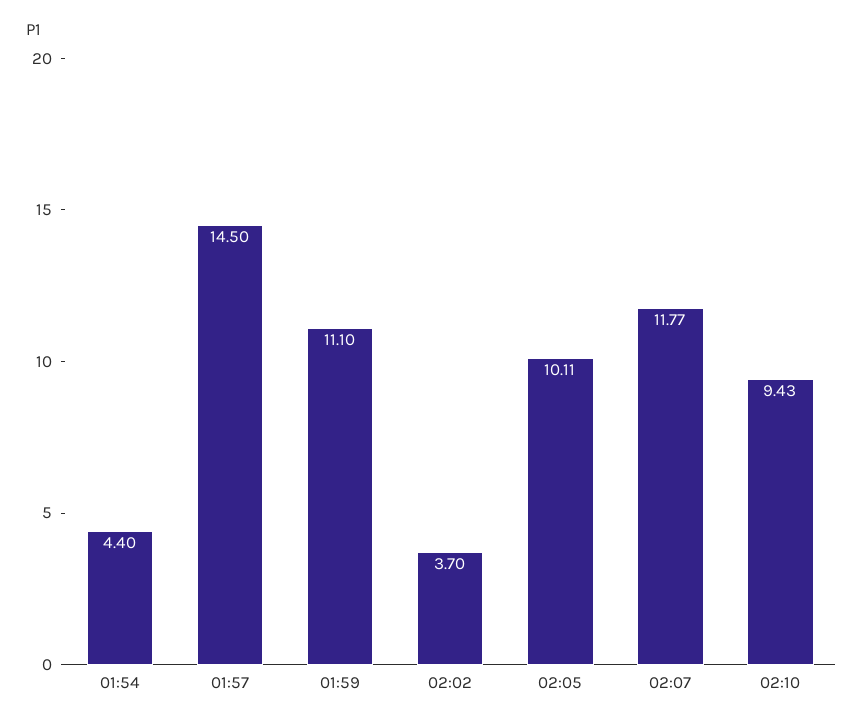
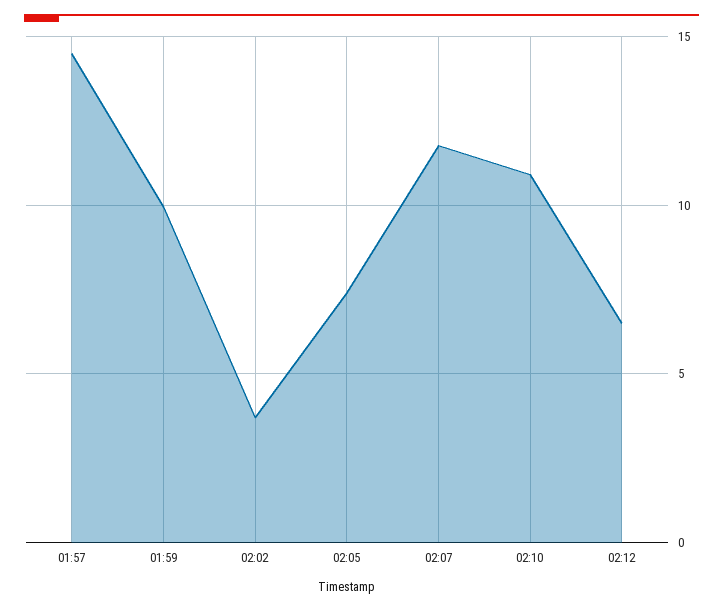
01:54: 4.4 -> none
01:59: 11.1 -> 10
02:05: 10.11 -> 7.5
02:10: 9.43 -> 11
02:12: none -> 6.5

